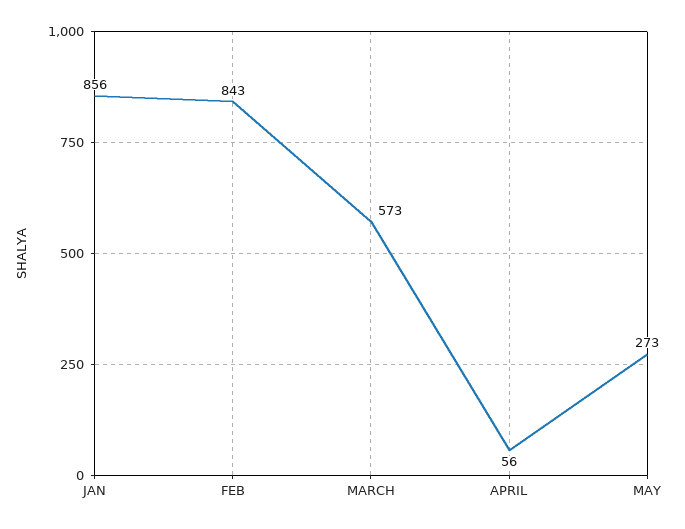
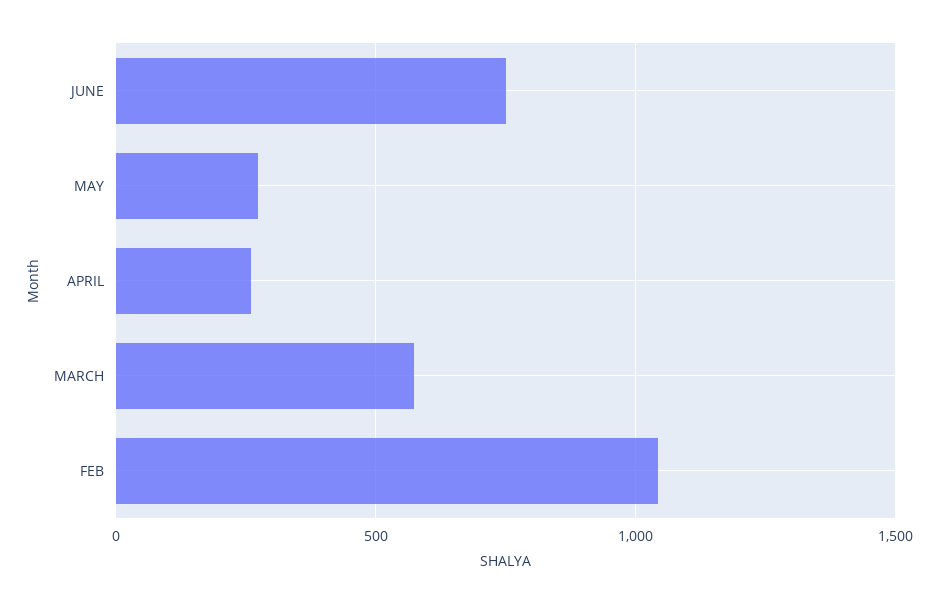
JAN: 856 -> none
FEB: 843 -> 1050
APRIL: 56 -> 250
JUNE: none -> 750

